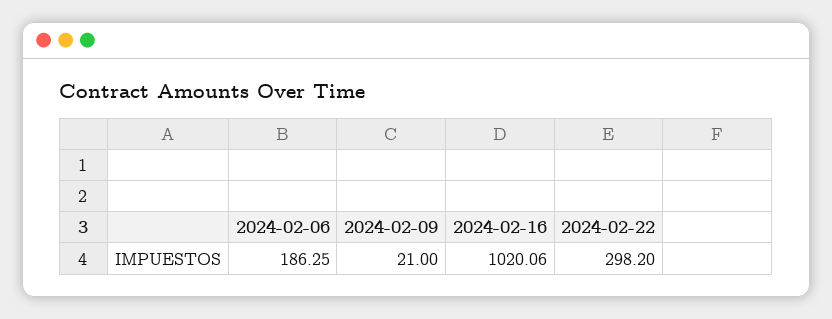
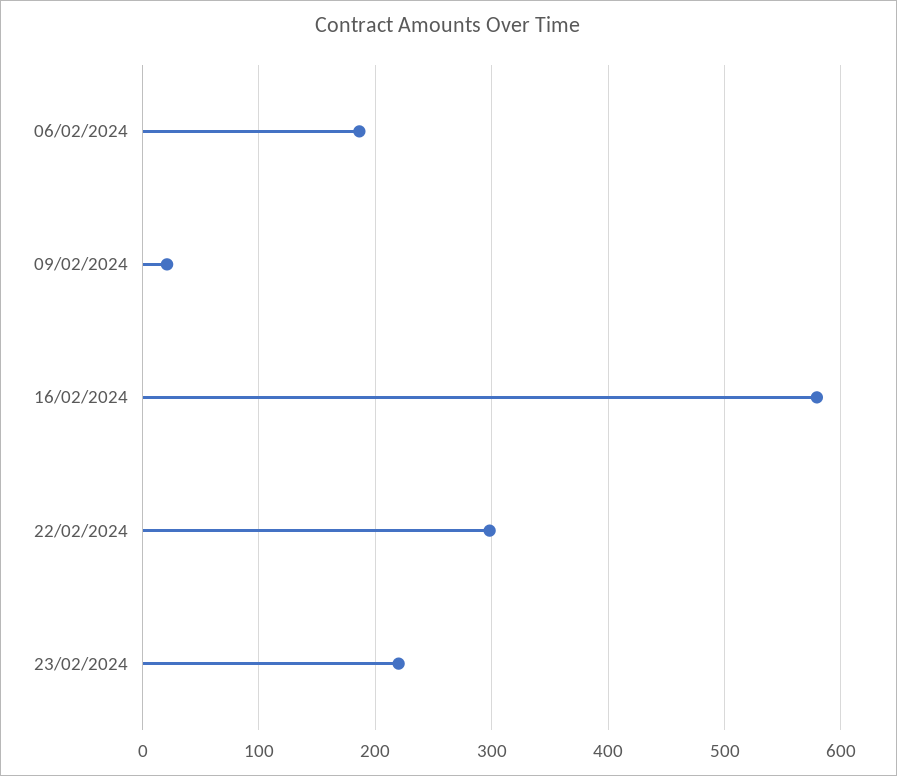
2024-02-16: 1020.06 -> 580
23/02/2024: none -> 220

